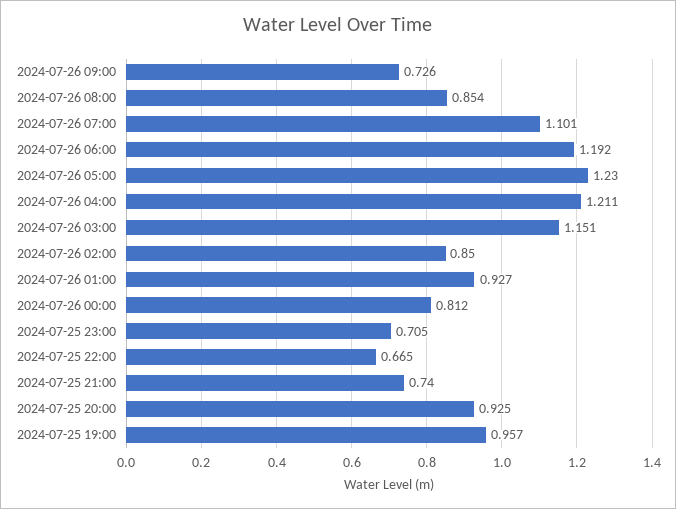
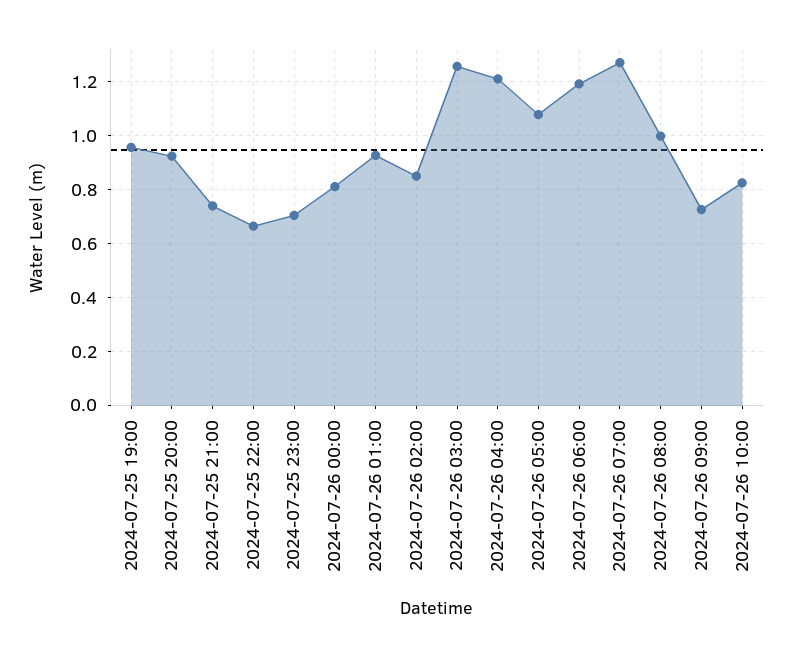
2024-07-26 08:00: 0.854 -> 1
2024-07-26 07:00: 1.101 -> 1.275
2024-07-26 05:00: 1.23 -> 1.075
2024-07-26 03:00: 1.151 -> 1.25
2024-07-26 10:00: none -> 0.825

